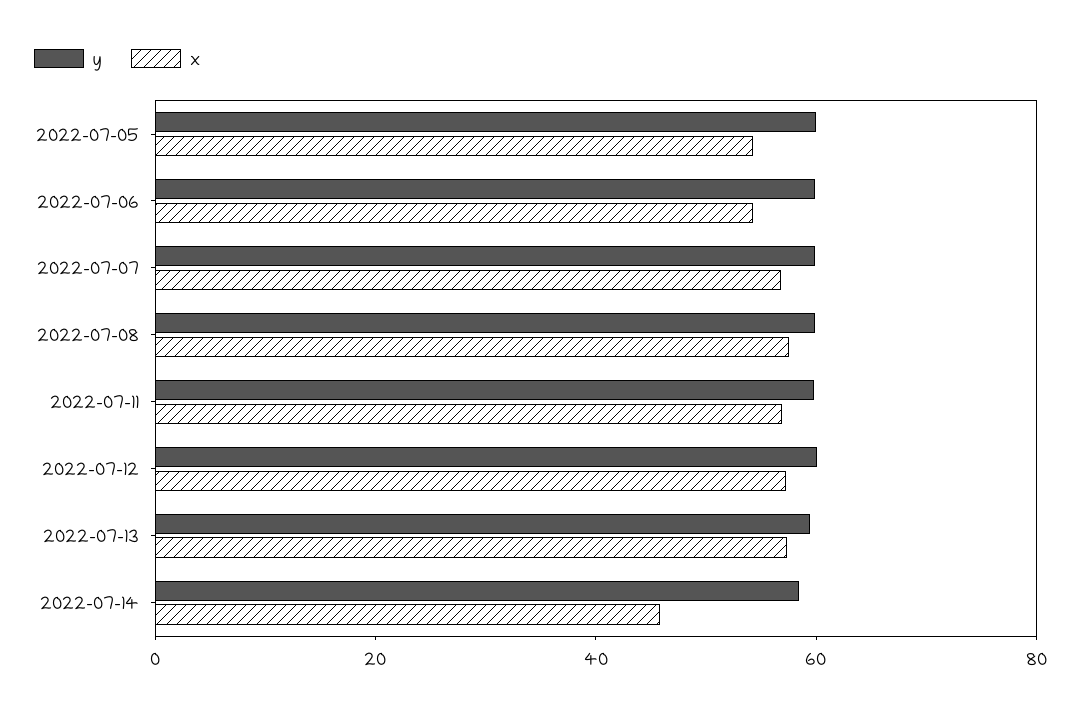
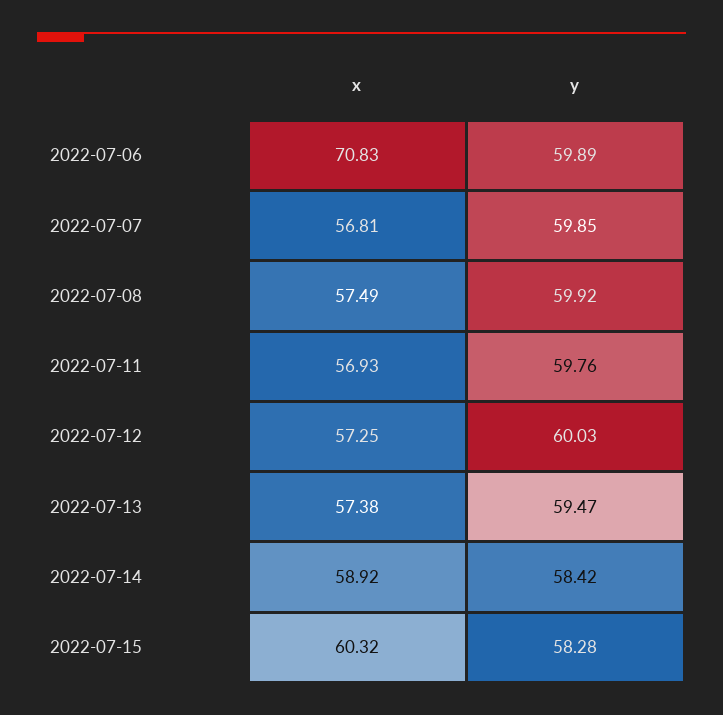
y, 2022-07-05: 60 -> none
x, 2022-07-05: 55 -> none
x, 2022-07-06: 55 -> 70.83
x, 2022-07-14: 45 -> 58.92
x, 2022-07-15: none -> 60.32
y, 2022-07-15: none -> 58.28

